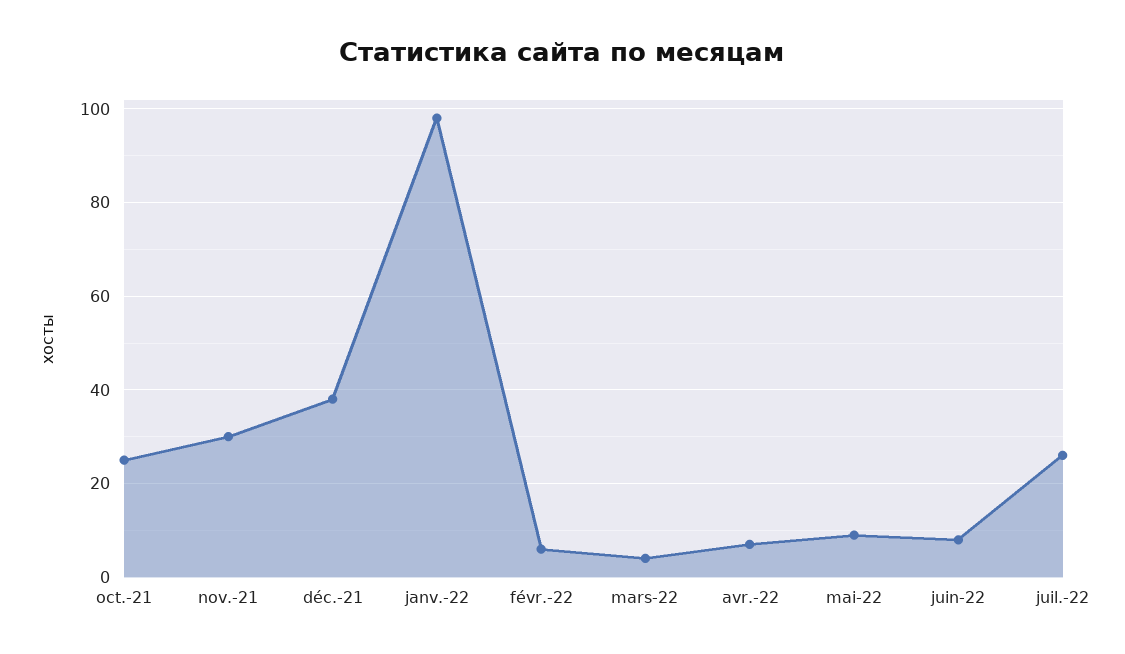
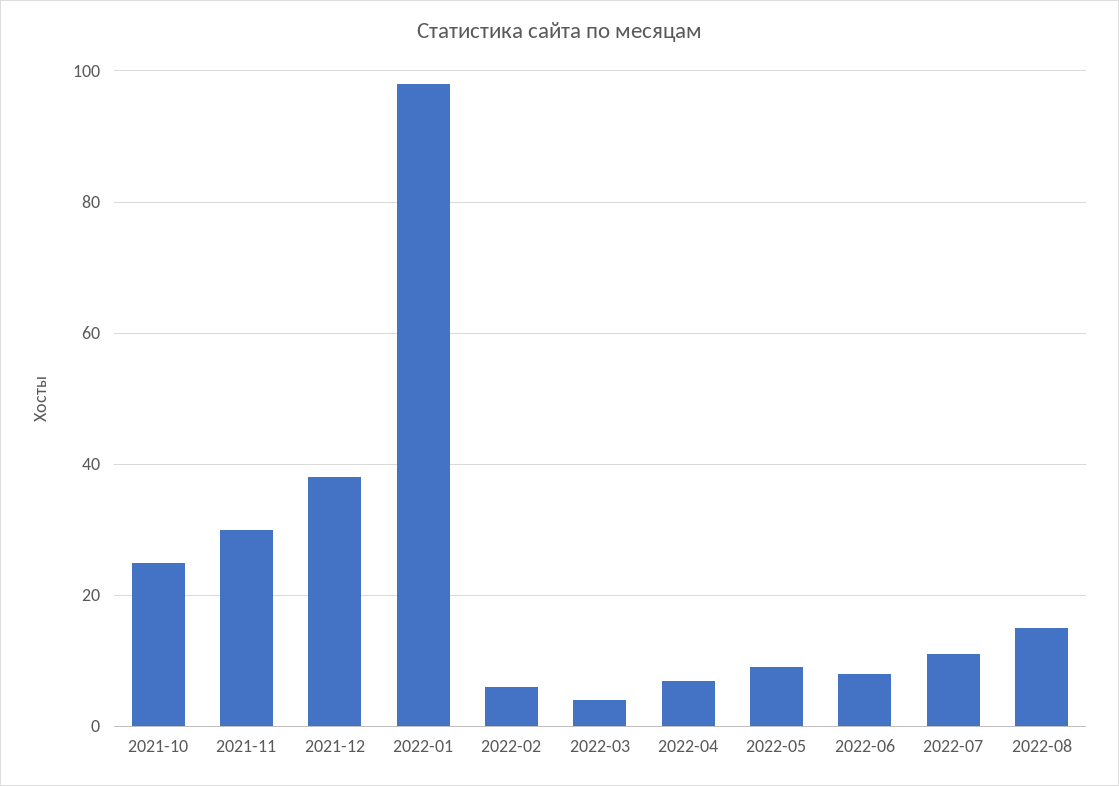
juil.-22: 25 -> 10
2022-08: none -> 15

